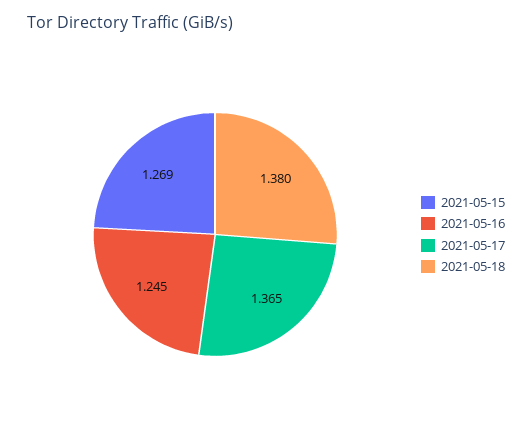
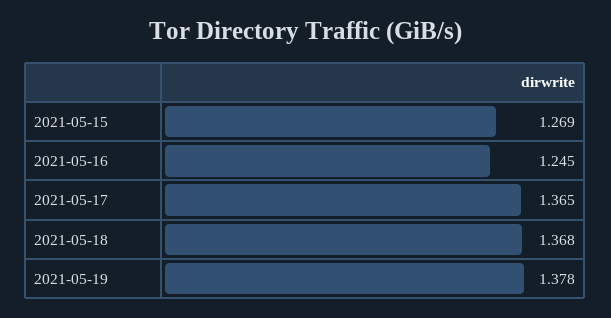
2021-05-18: 1.38 -> 1.368
2021-05-19: none -> 1.378

